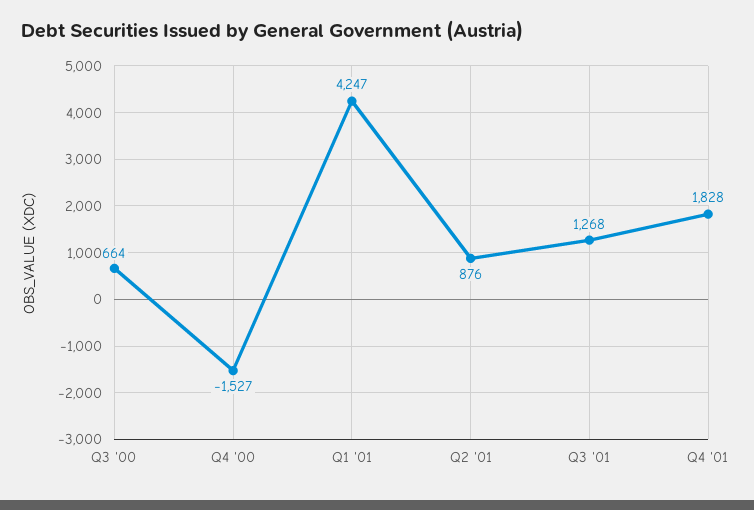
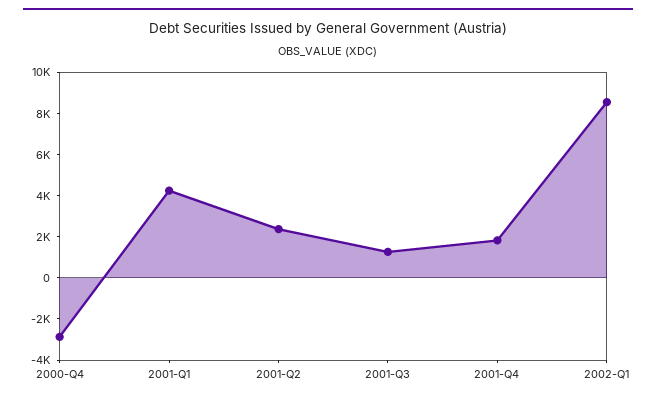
Q3 '00: 664 -> none
Q4 '00: -1527 -> -3000
Q2 '01: 876 -> 2500
2002-Q1: none -> 8500

